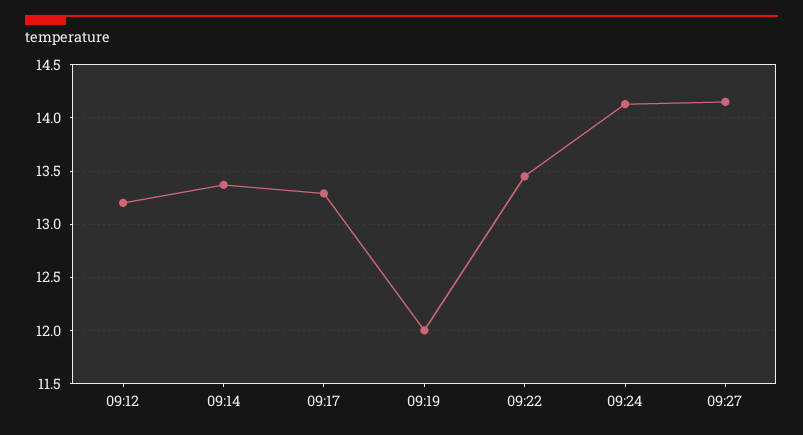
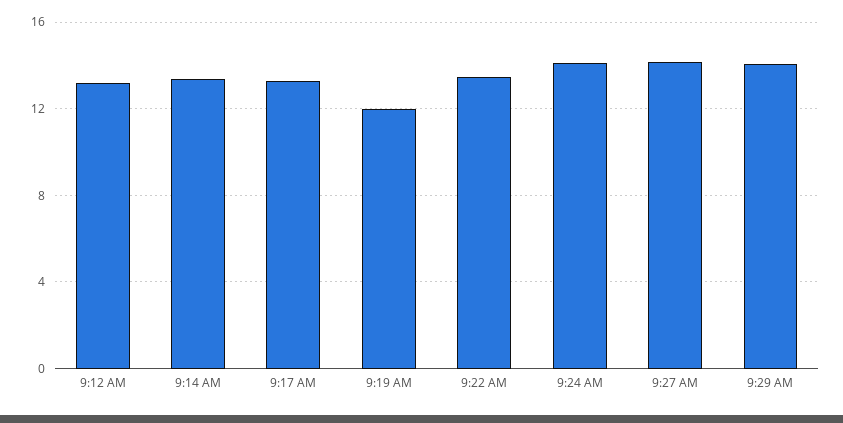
9:29 AM: none -> 14

